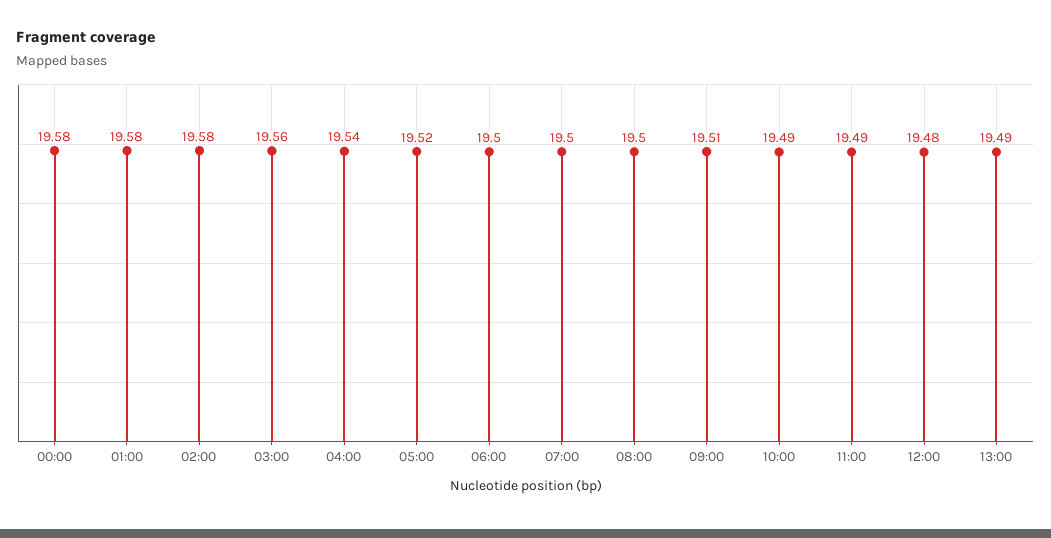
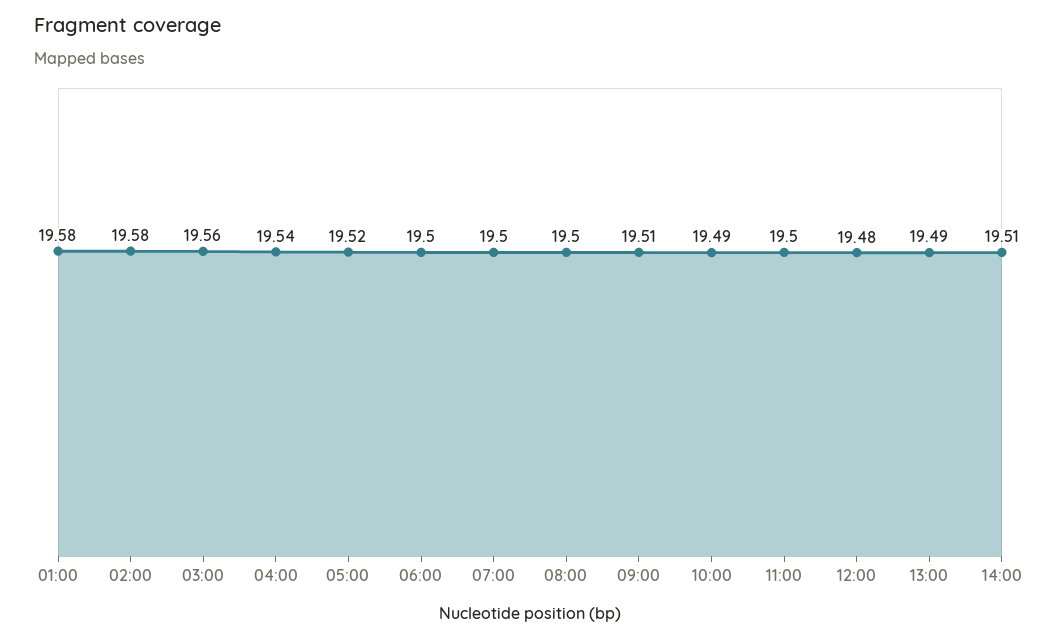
00:00: 19.58 -> none
11:00: 19.49 -> 19.5
14:00: none -> 19.51

